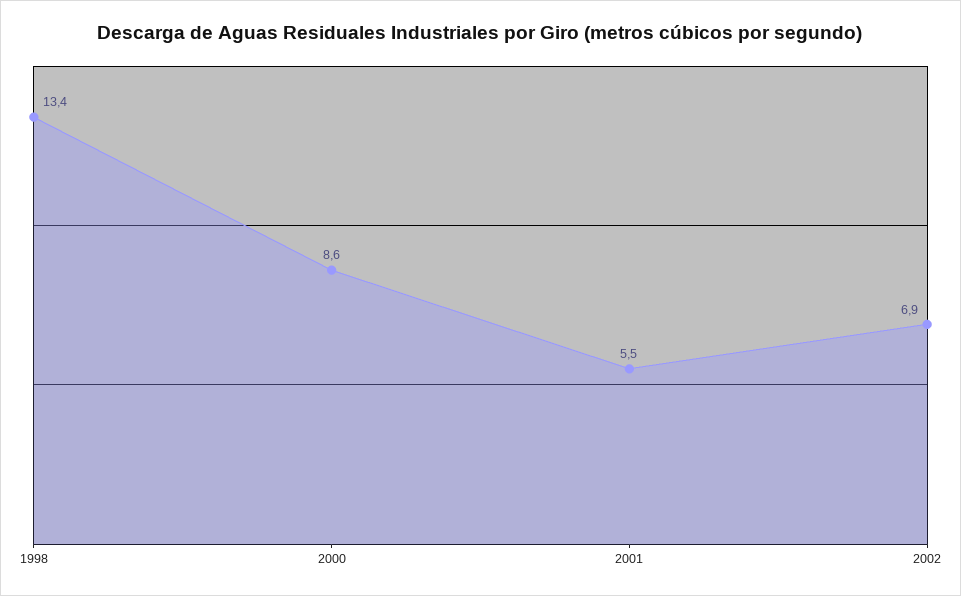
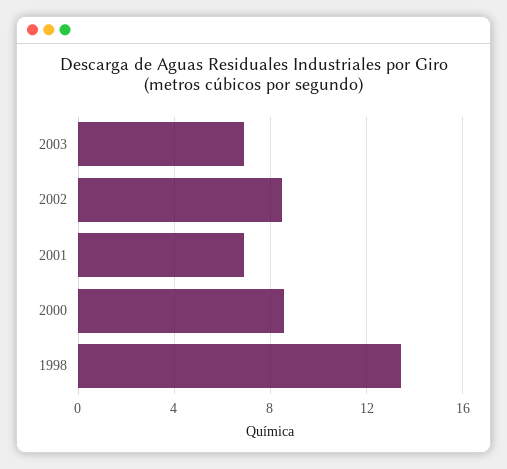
2001: 5.5 -> 7
2002: 6.9 -> 8.5
2003: none -> 7

